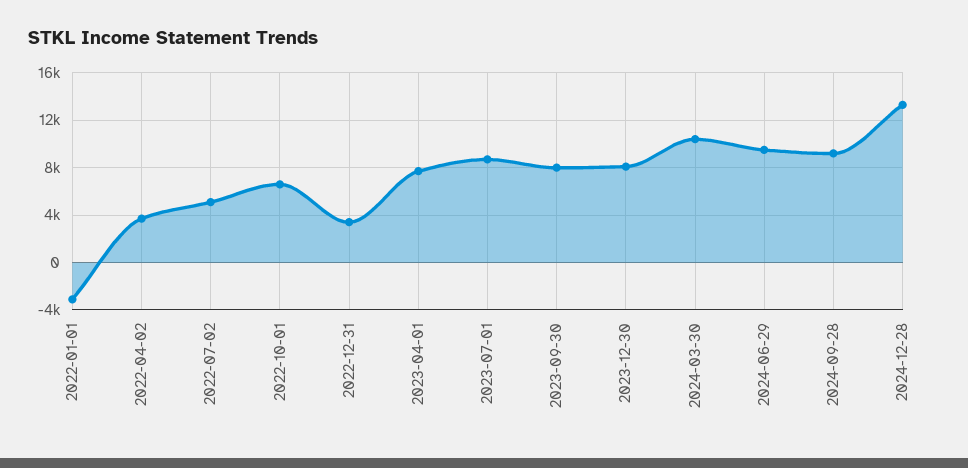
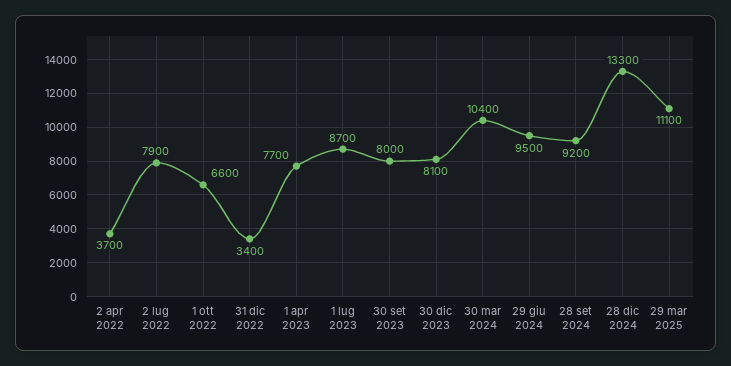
2022-01-01: -3000 -> none
2022-07-02: 5000 -> 7900
29 mar 2025: none -> 11100

